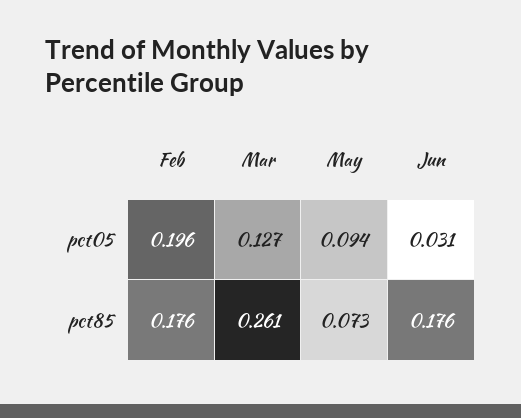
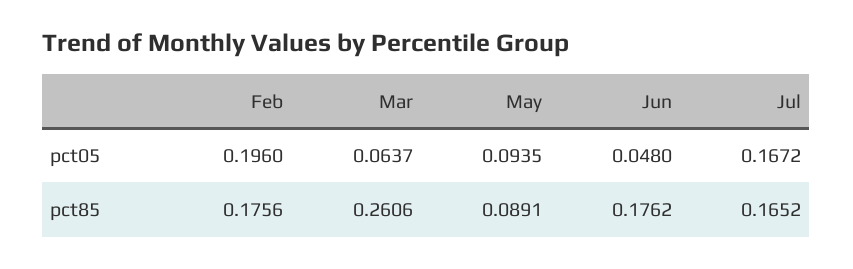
Mar, pct05: 0.127 -> 0.0637
Jun, pct05: 0.031 -> 0.048
May, pct85: 0.073 -> 0.0891
Jul, pct05: none -> 0.1672
Jul, pct85: none -> 0.1652

